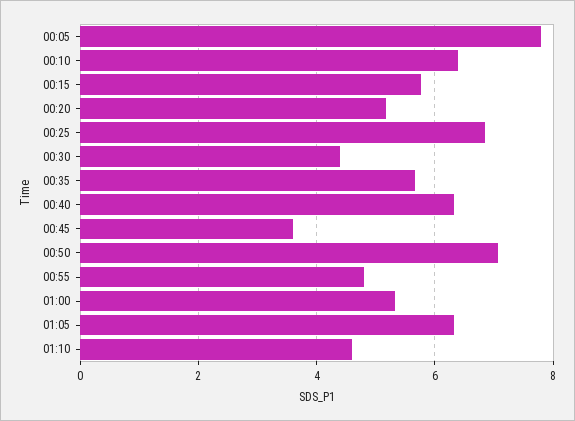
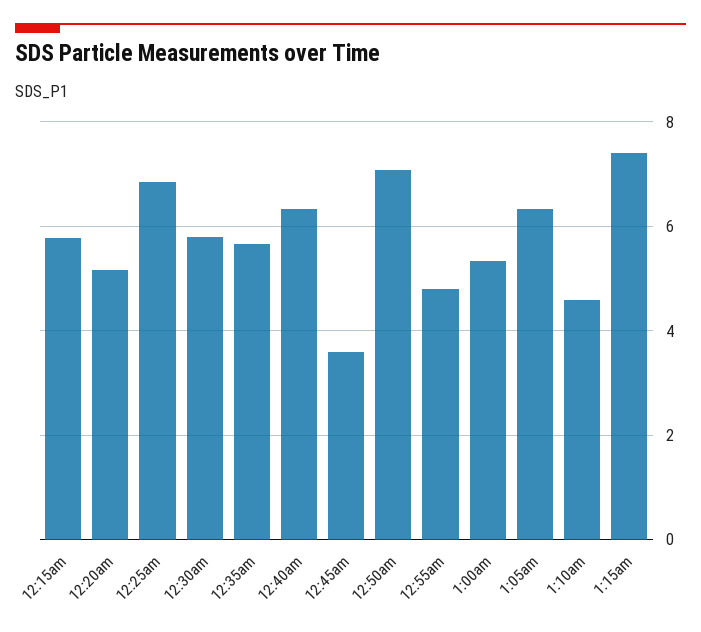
00:05: 7.8 -> none
00:10: 6.4 -> none
00:30: 4.4 -> 5.8
1:15am: none -> 7.4

